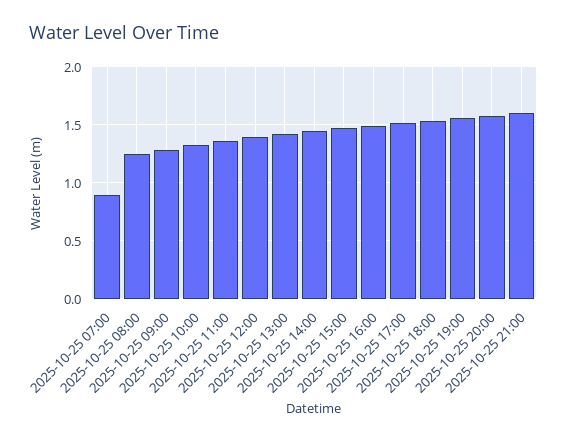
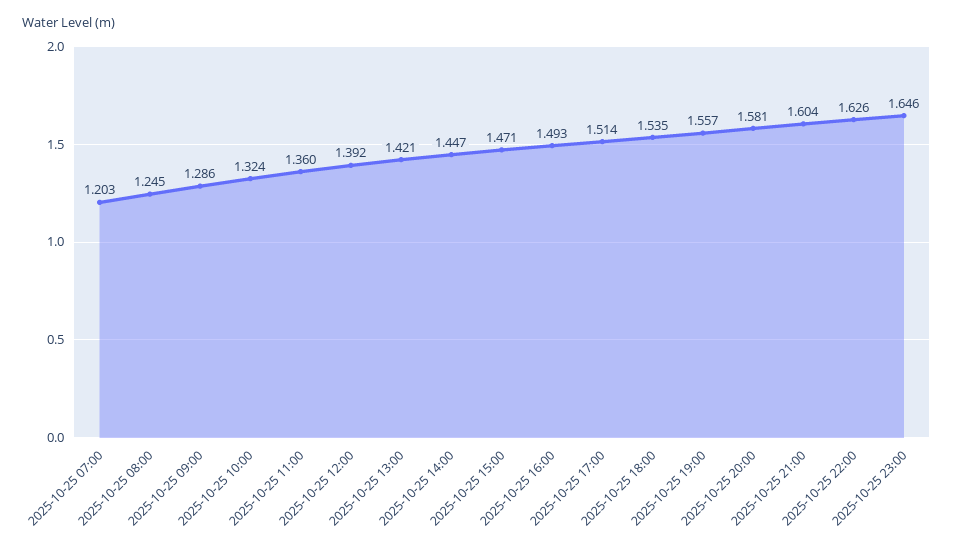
2025-10-25 07:00: 0.9 -> 1.203
2025-10-25 22:00: none -> 1.626
2025-10-25 23:00: none -> 1.646

